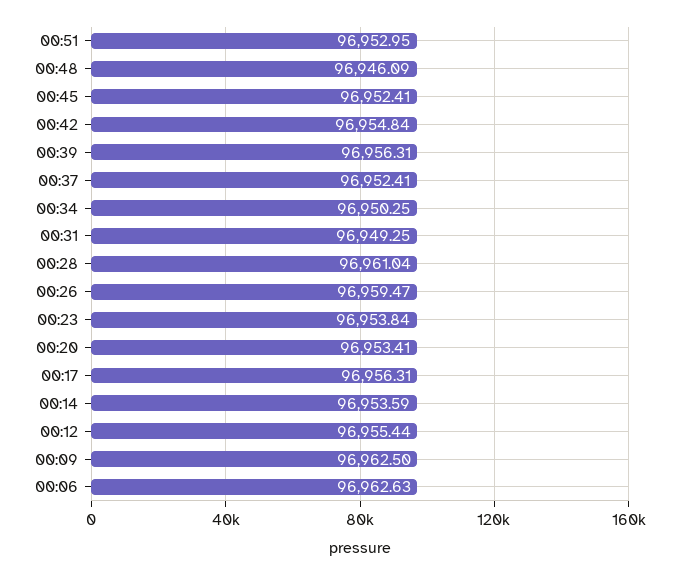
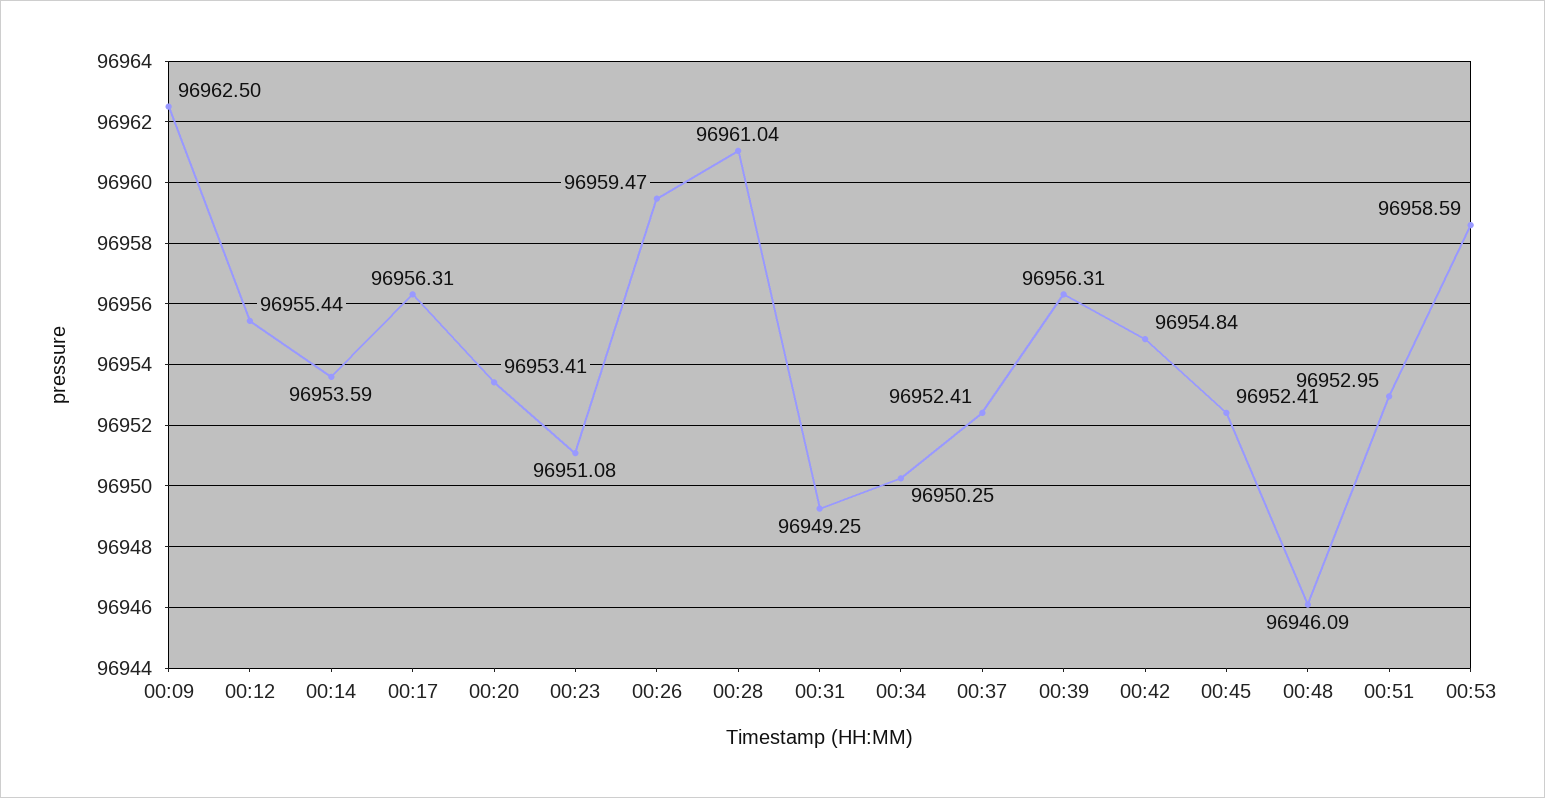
00:23: 96953.84 -> 96951.08
00:06: 96962.63 -> none
00:53: none -> 96958.59

